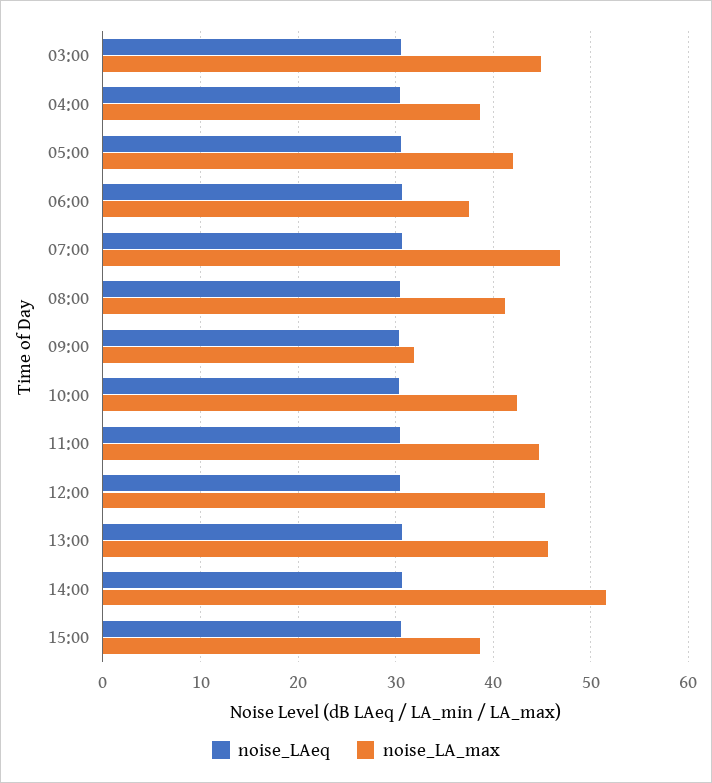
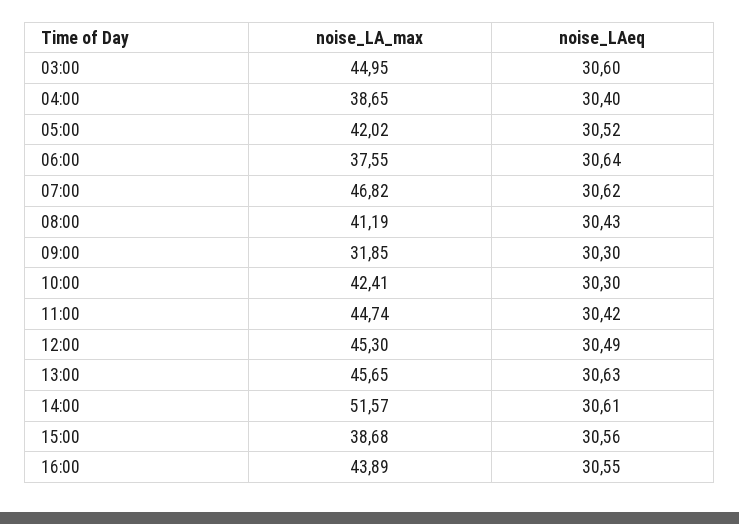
noise_LA_max, 16:00: none -> 43.89
noise_LAeq, 16:00: none -> 30.55

